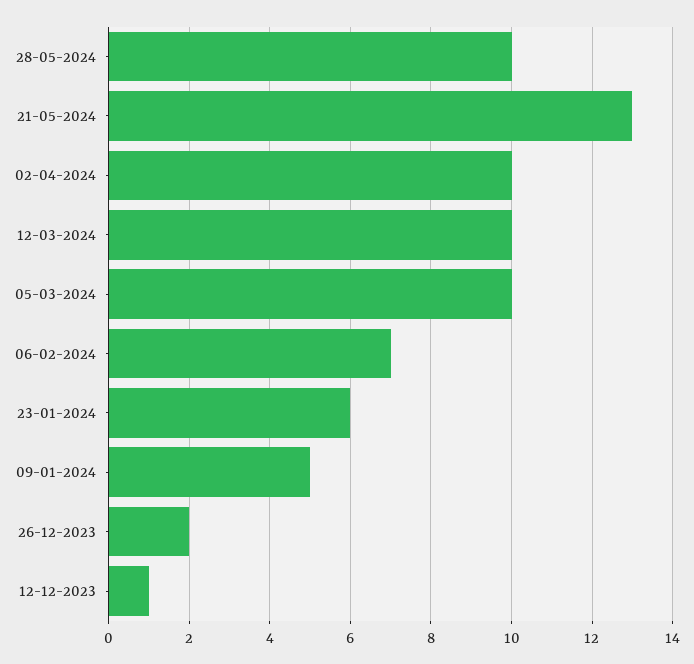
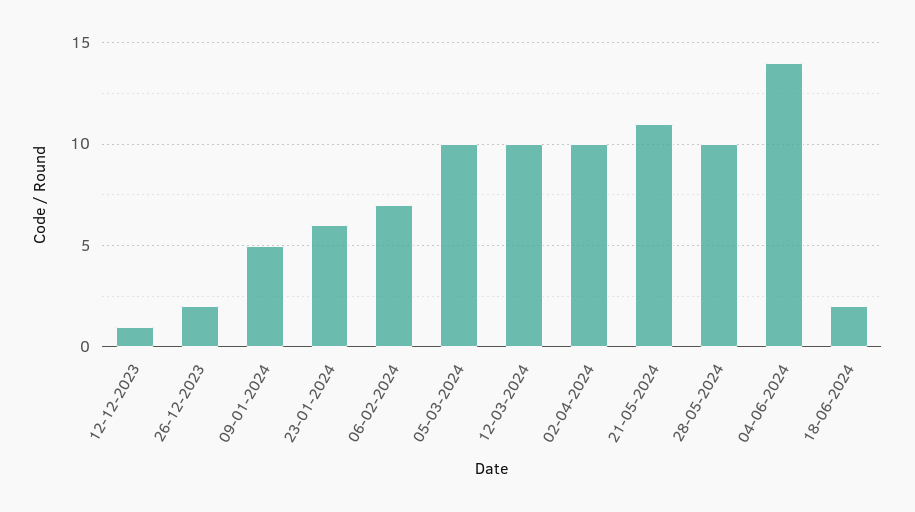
21-05-2024: 13 -> 11
04-06-2024: none -> 14
18-06-2024: none -> 2

